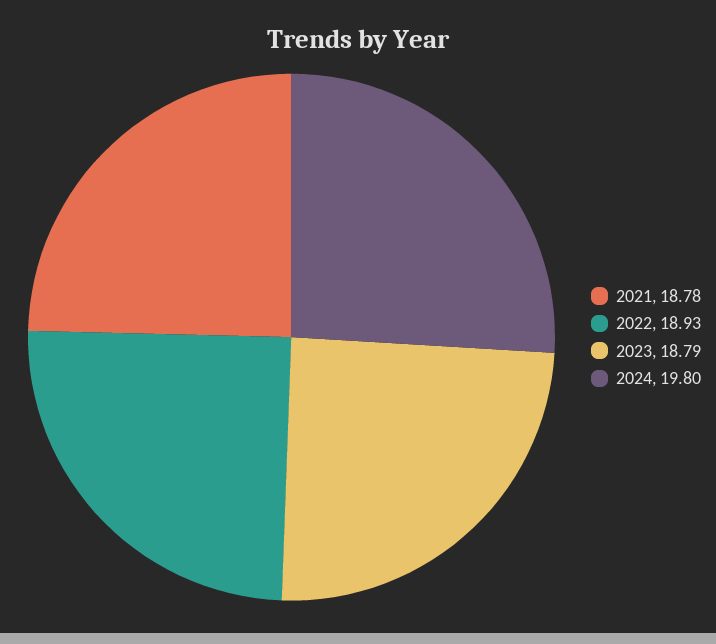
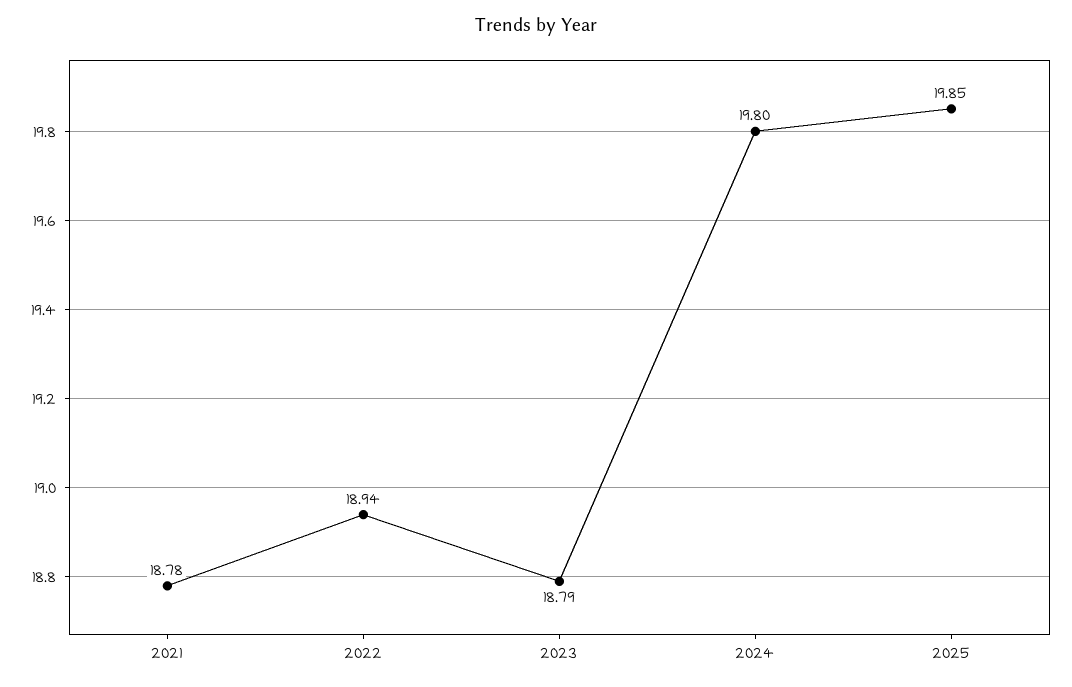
2022: 18.93 -> 18.94
2025: none -> 19.85

